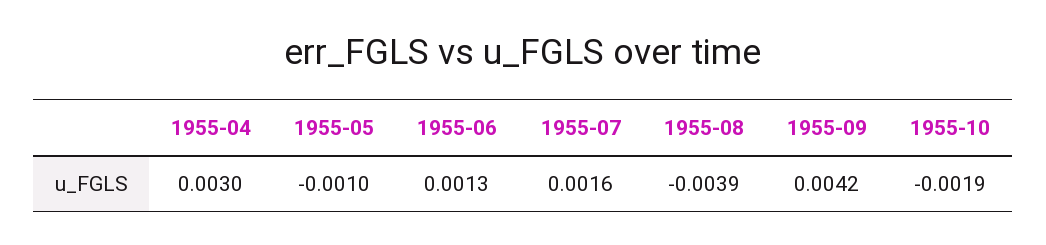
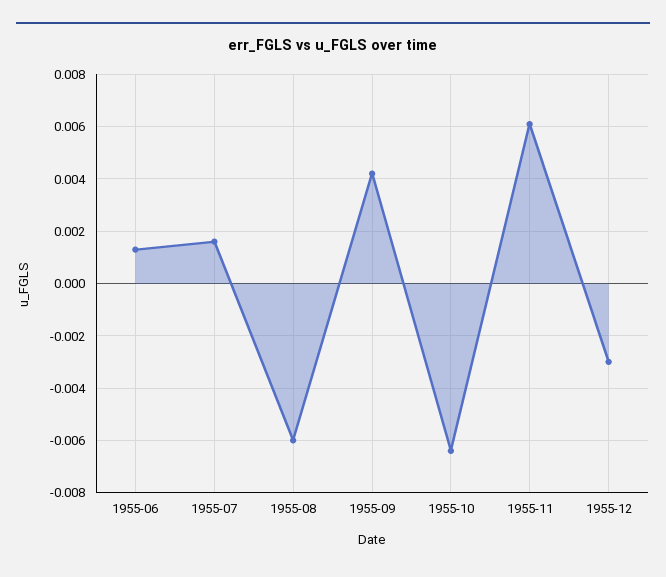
1955-04: 0.003 -> none
1955-05: -0.001 -> none
1955-08: -0.0039 -> -0.006
1955-10: -0.0019 -> -0.0065
1955-11: none -> 0.006
1955-12: none -> -0.003

